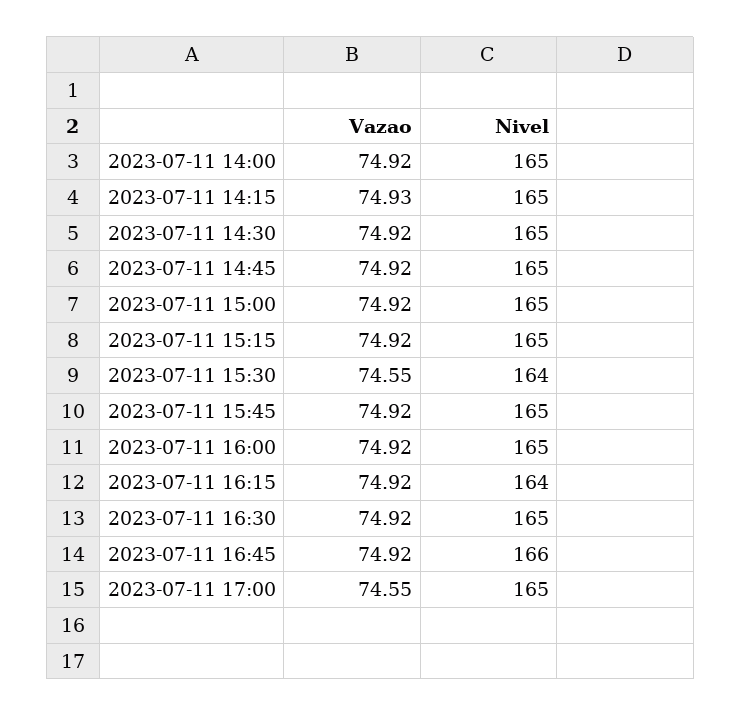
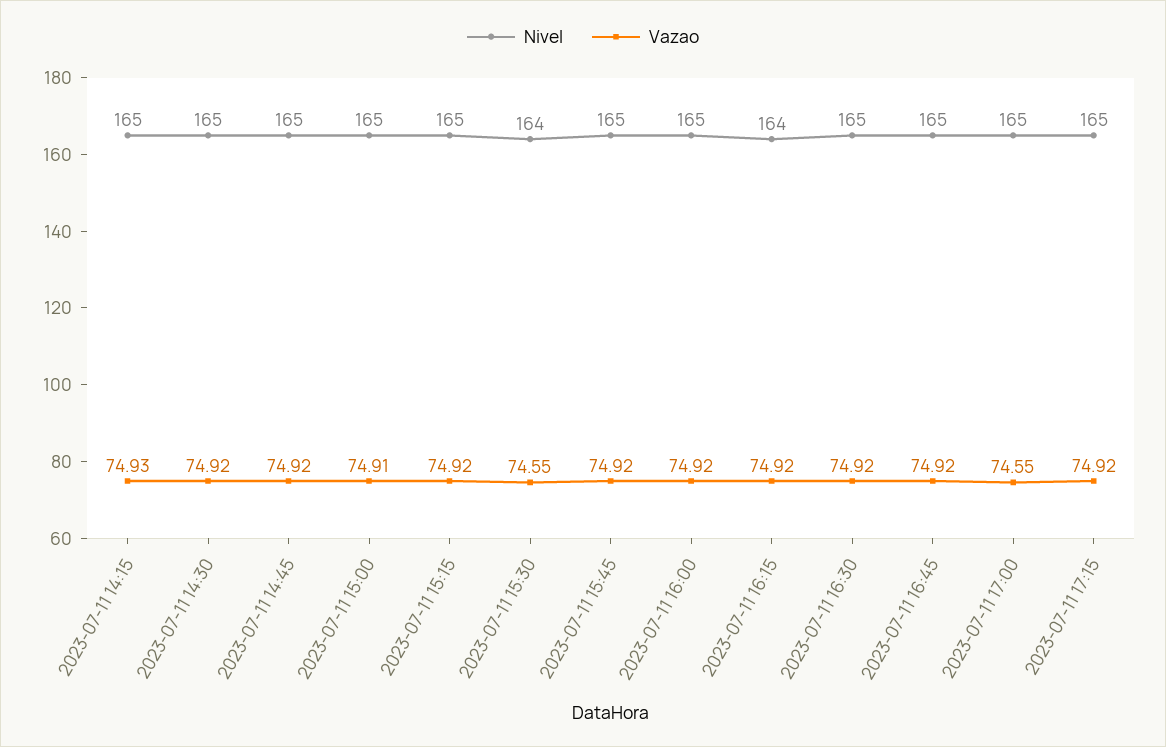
Vazao, 2023-07-11 14:00: 74.92 -> none
Nivel, 2023-07-11 14:00: 165 -> none
Vazao, 2023-07-11 15:00: 74.92 -> 74.91
Nivel, 2023-07-11 16:45: 166 -> 165
Nivel, 2023-07-11 17:15: none -> 165
Vazao, 2023-07-11 17:15: none -> 74.92

